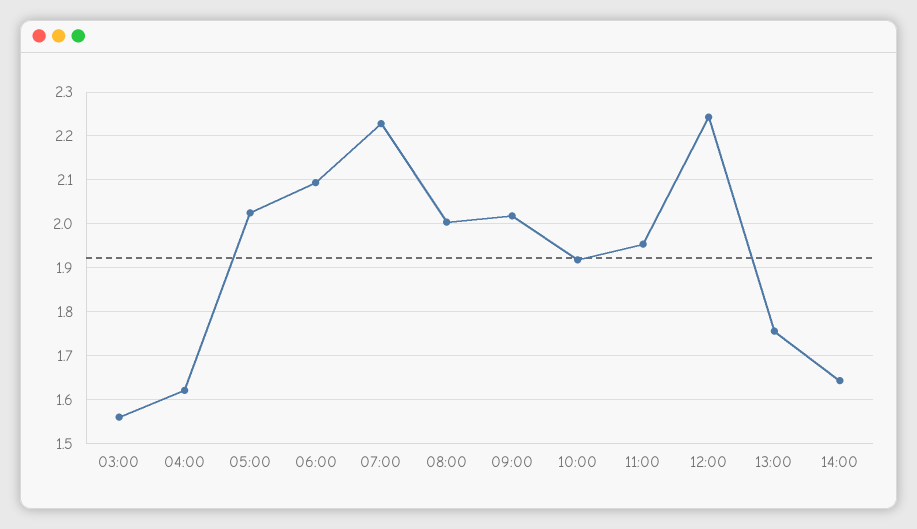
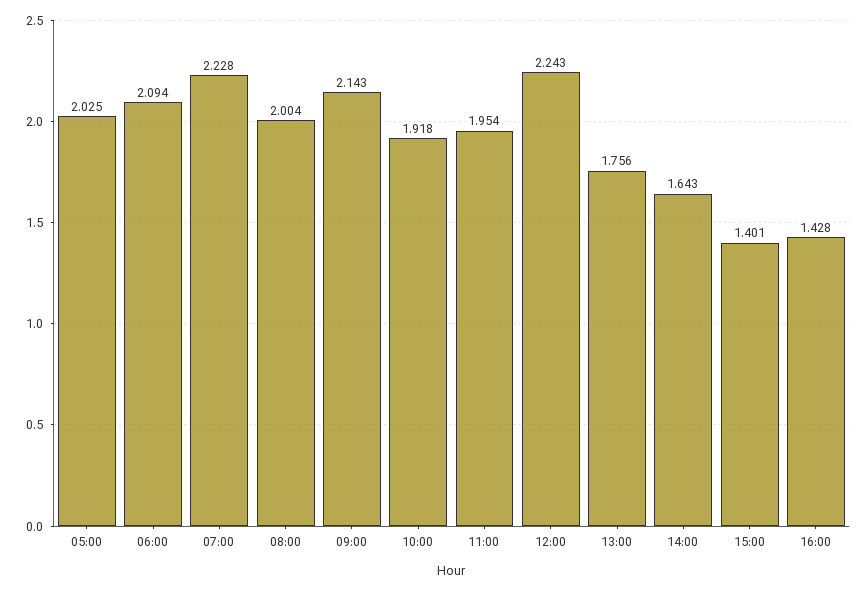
03:00: 1.56 -> none
04:00: 1.62 -> none
09:00: 2.02 -> 2.143
15:00: none -> 1.401
16:00: none -> 1.428

